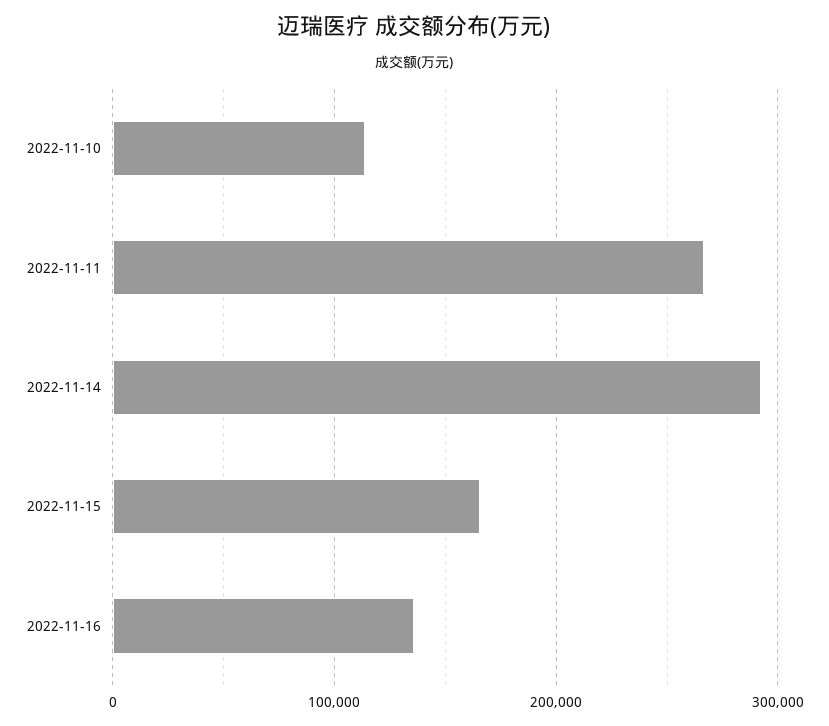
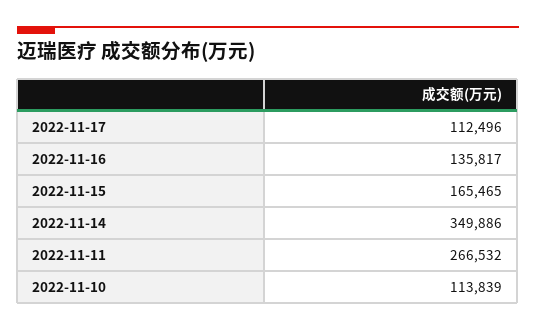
2022-11-14: 290000 -> 349886
2022-11-17: none -> 112496

